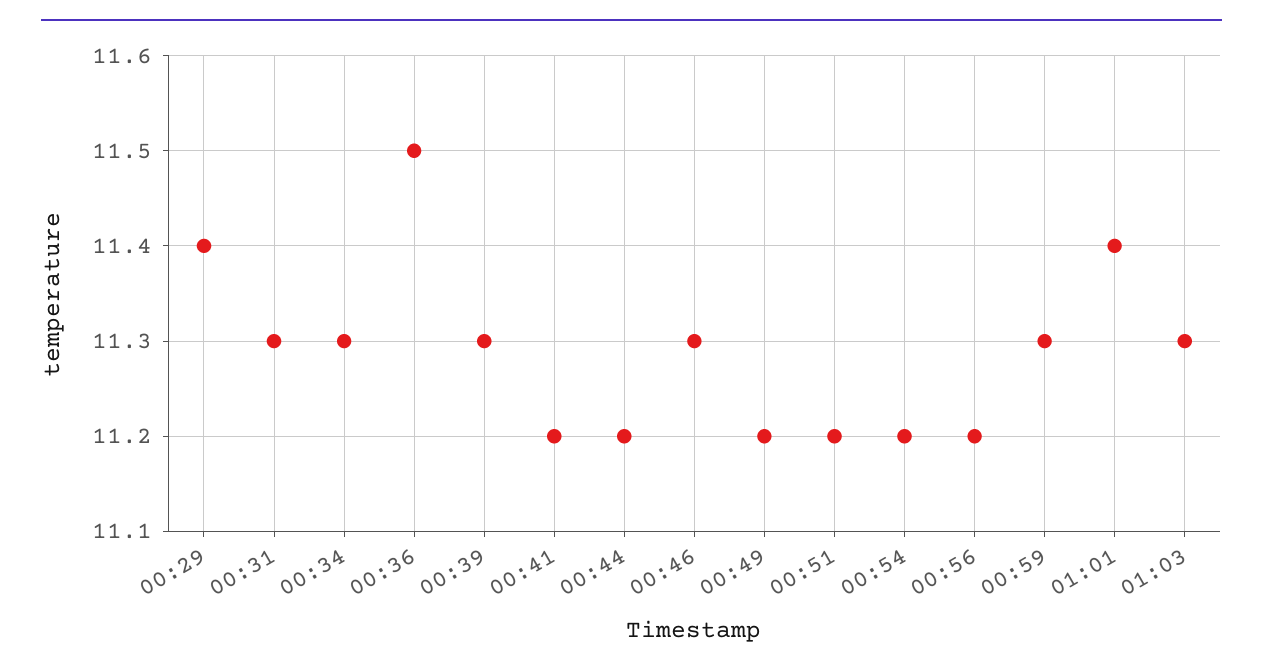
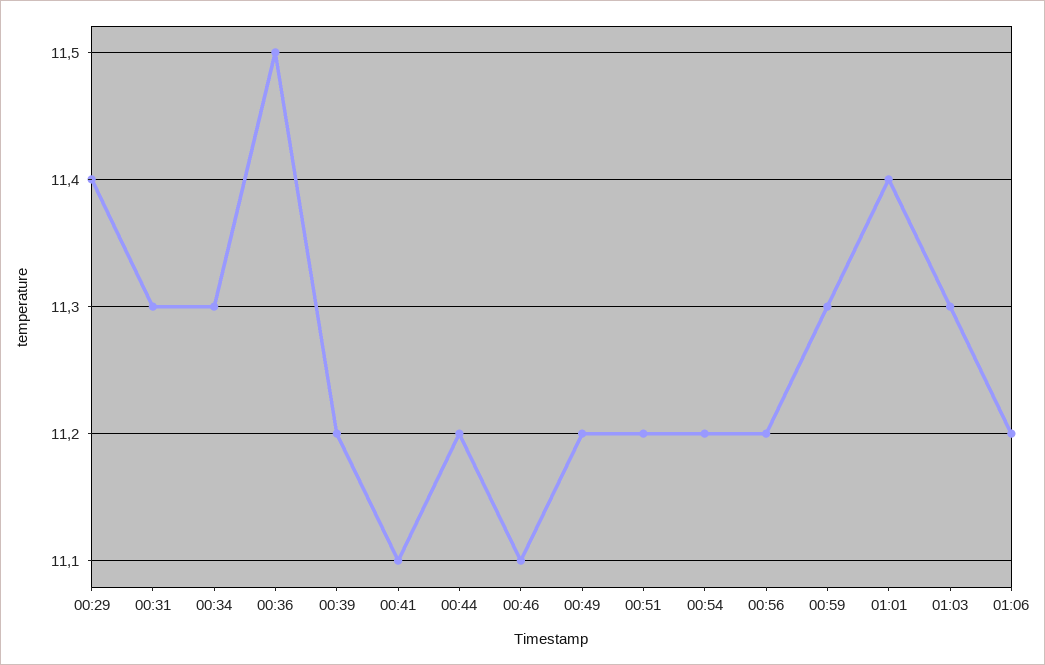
00:39: 11.3 -> 11.2
00:41: 11.2 -> 11.1
00:46: 11.3 -> 11.1
01:06: none -> 11.2

